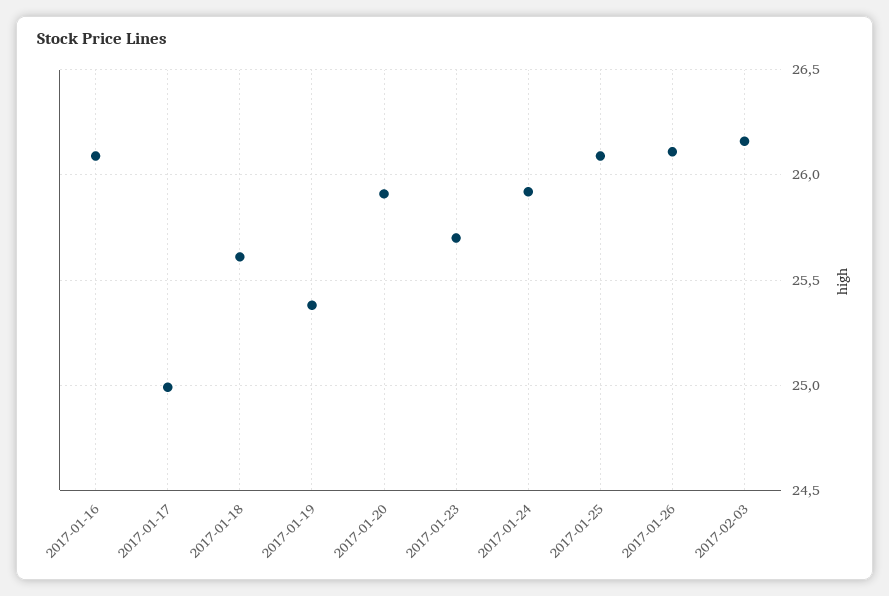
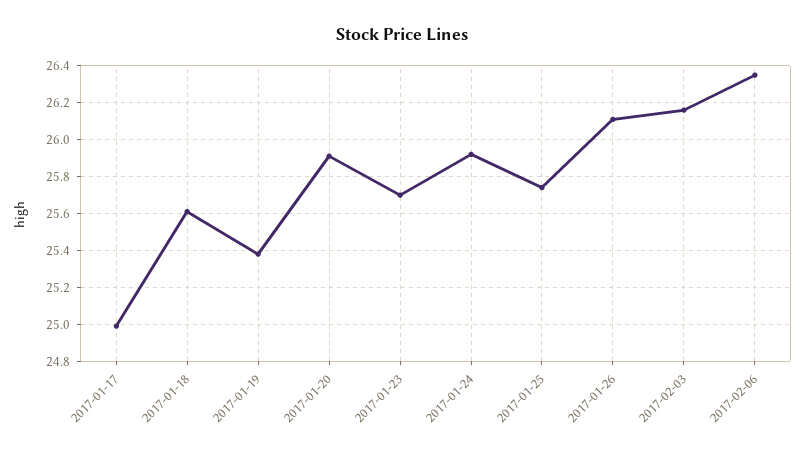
2017-01-16: 26.1 -> none
2017-01-25: 26.1 -> 25.75
2017-02-06: none -> 26.35

